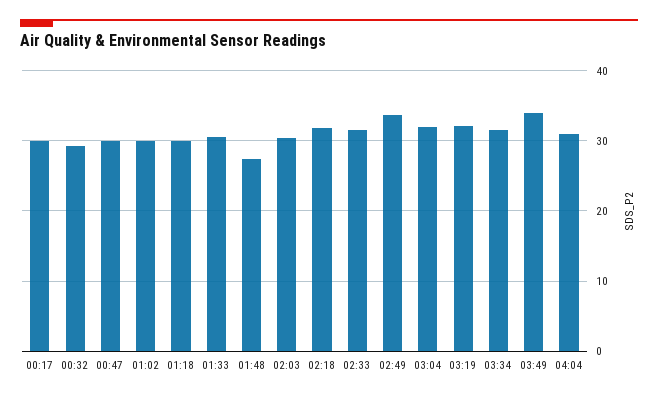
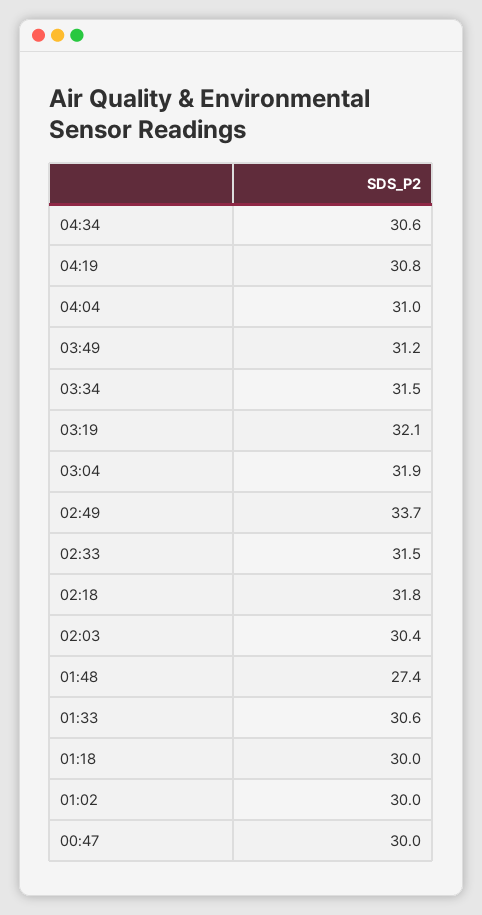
00:17: 30 -> none
00:32: 29 -> none
03:49: 34 -> 31.2
04:34: none -> 30.6
04:19: none -> 30.8

